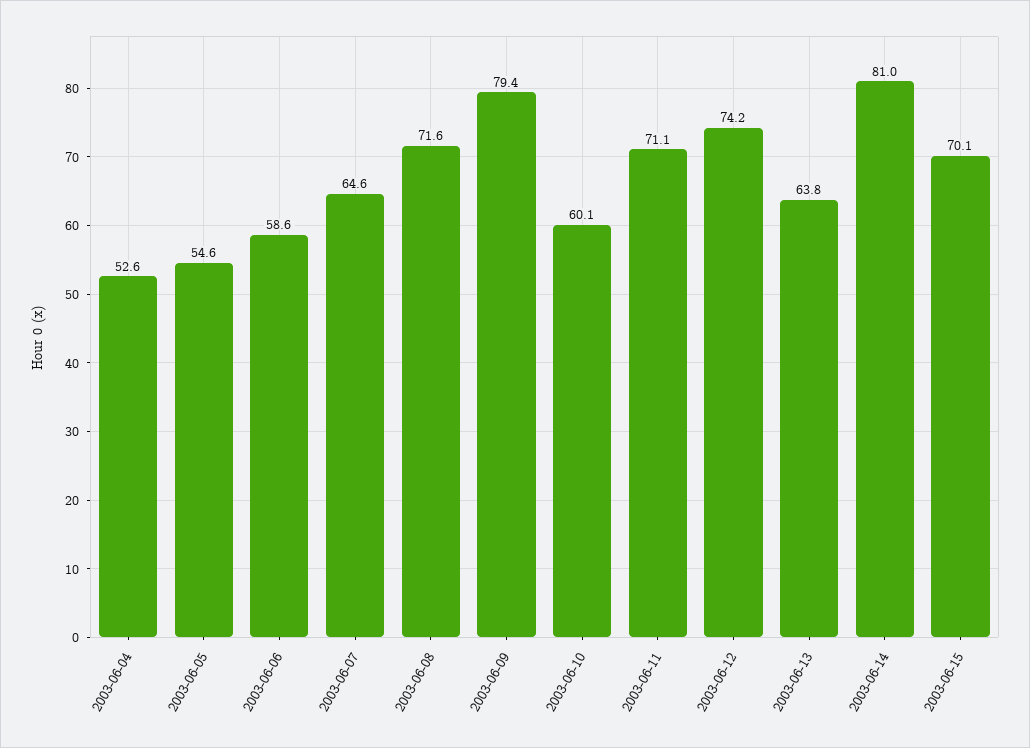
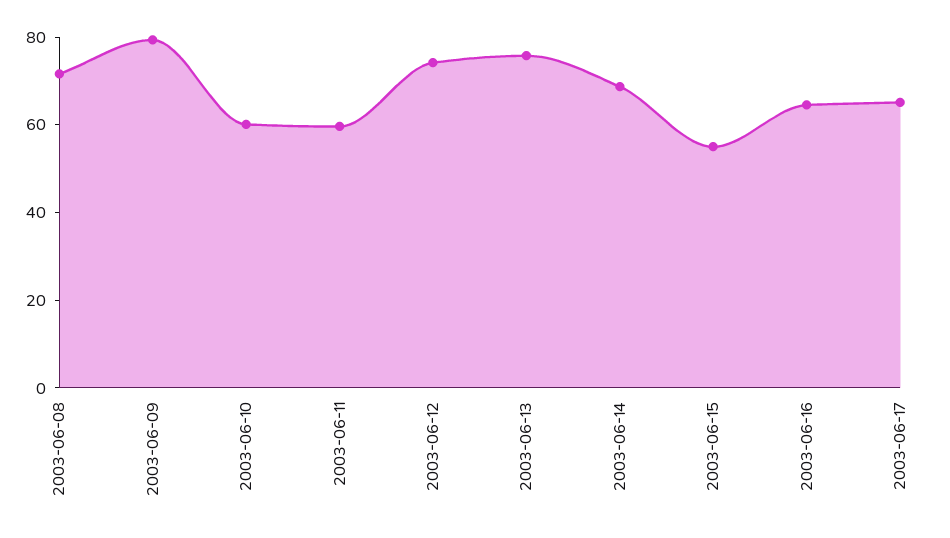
2003-06-04: 52.6 -> none
2003-06-05: 54.6 -> none
2003-06-06: 58.6 -> none
2003-06-07: 64.6 -> none
2003-06-11: 71.1 -> 60
2003-06-13: 63.8 -> 75
2003-06-14: 81 -> 70
2003-06-15: 70.1 -> 55
2003-06-16: none -> 65
2003-06-17: none -> 65

